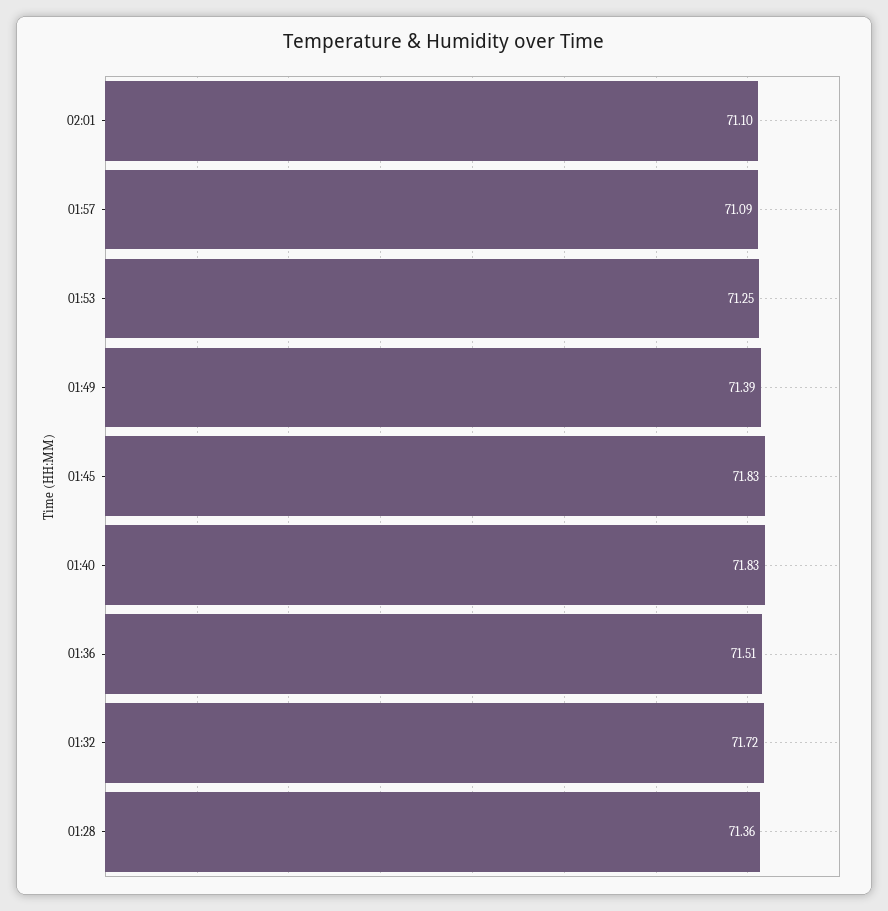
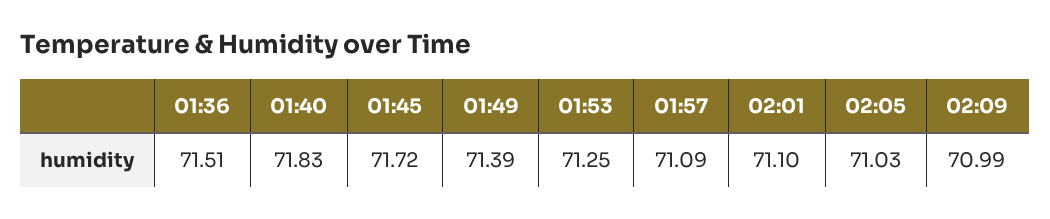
01:45: 71.83 -> 71.72
01:32: 71.72 -> none
01:28: 71.36 -> none
02:05: none -> 71.03
02:09: none -> 70.99

